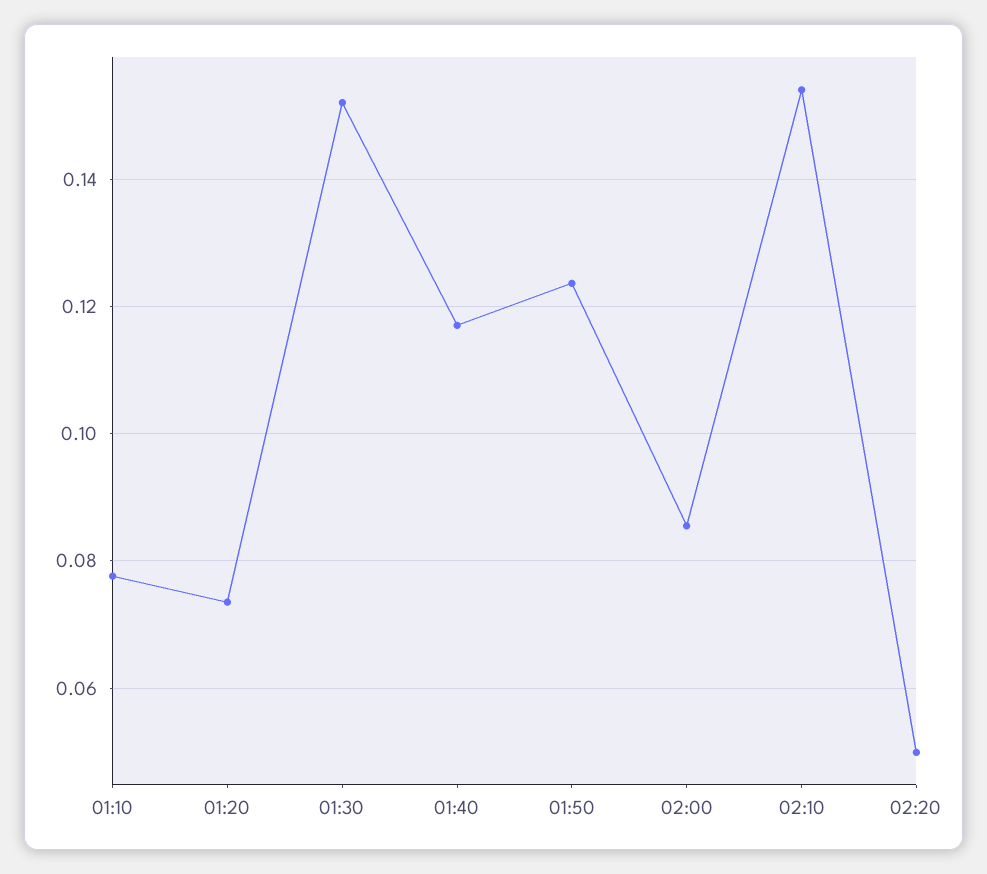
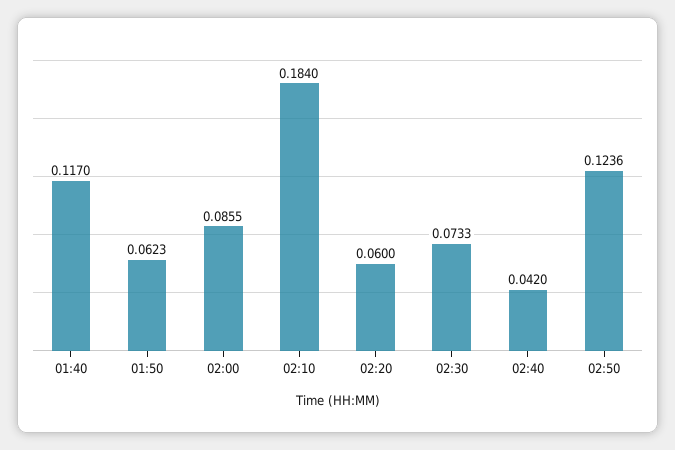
01:10: 0.078 -> none
01:20: 0.074 -> none
01:30: 0.152 -> none
01:50: 0.124 -> 0.0623
02:10: 0.154 -> 0.184
02:20: 0.05 -> 0.06
02:30: none -> 0.0733
02:40: none -> 0.042
02:50: none -> 0.1236

